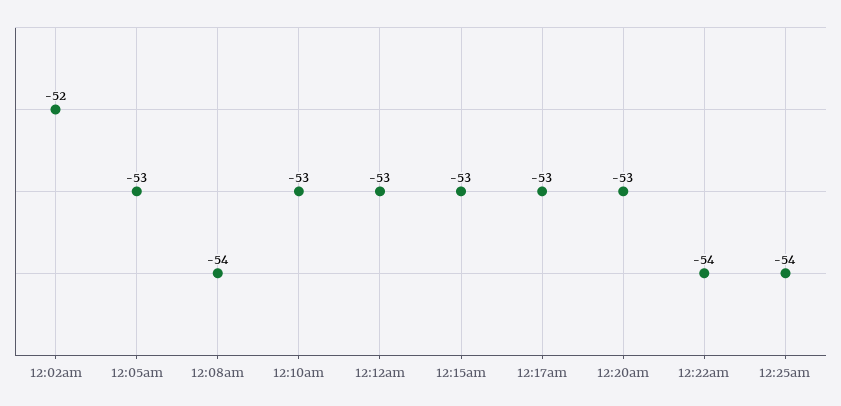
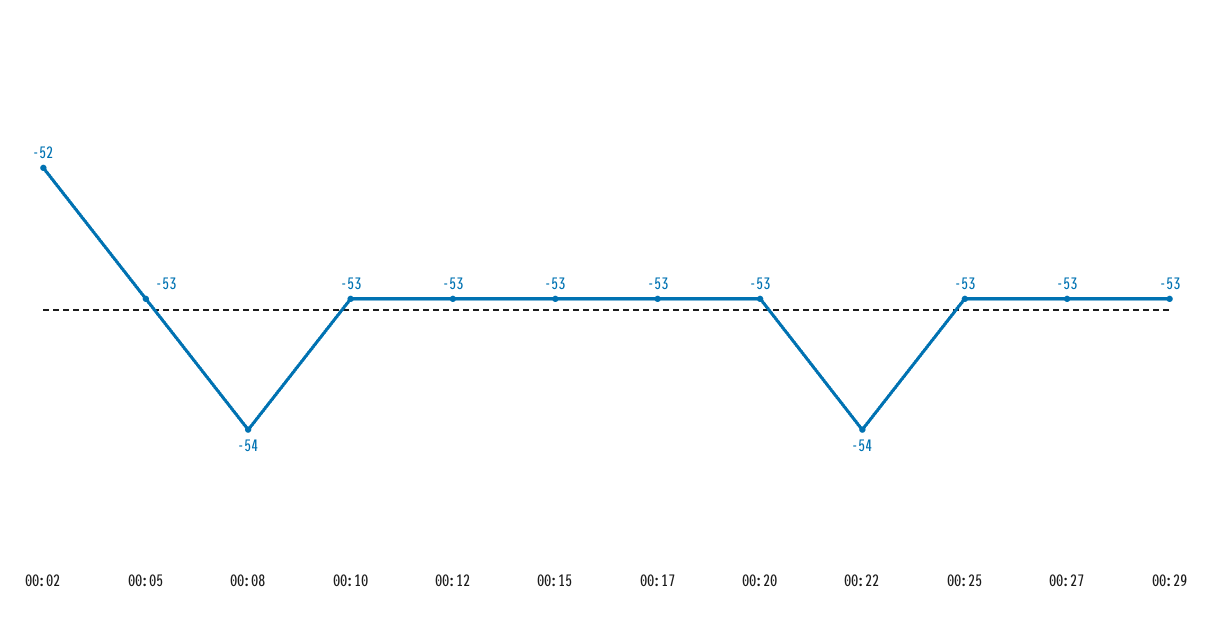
12:25am: -54 -> -53
00:27: none -> -53
00:29: none -> -53

